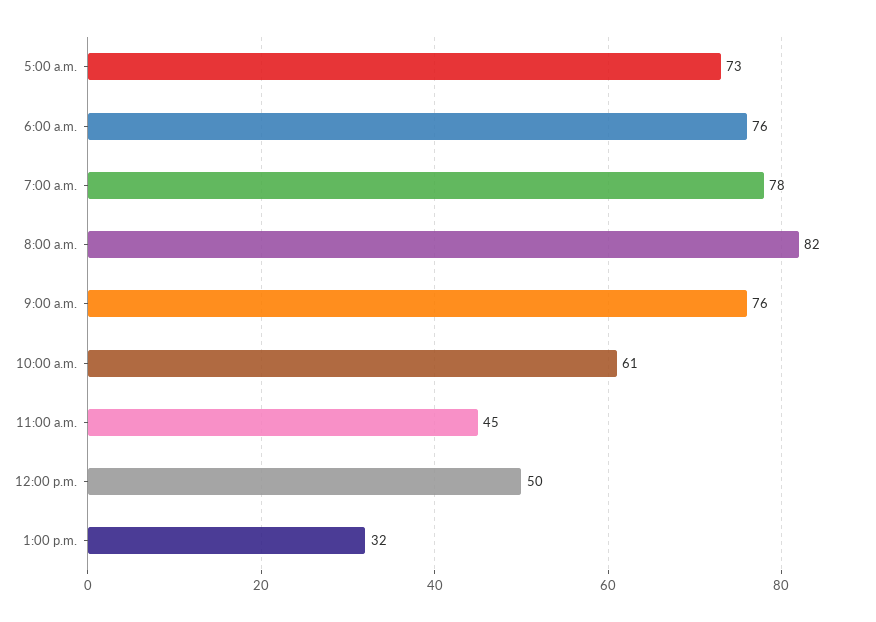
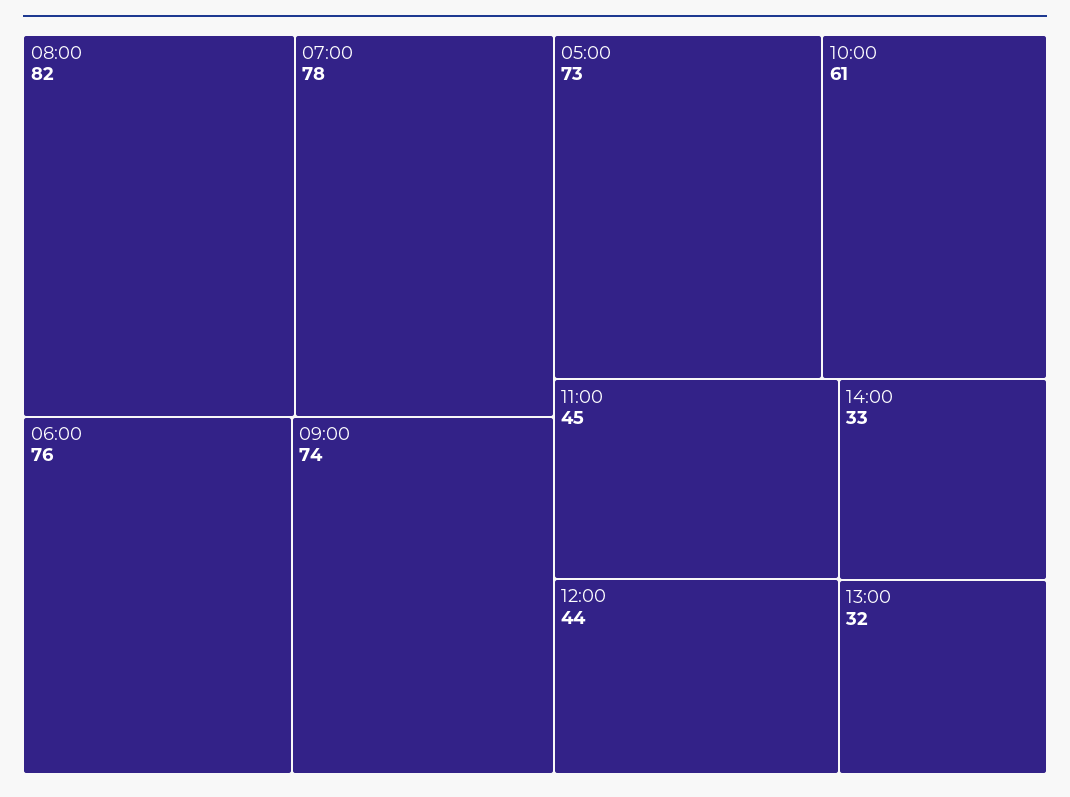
9:00 a.m.: 76 -> 74
12:00 p.m.: 50 -> 44
14:00: none -> 33

